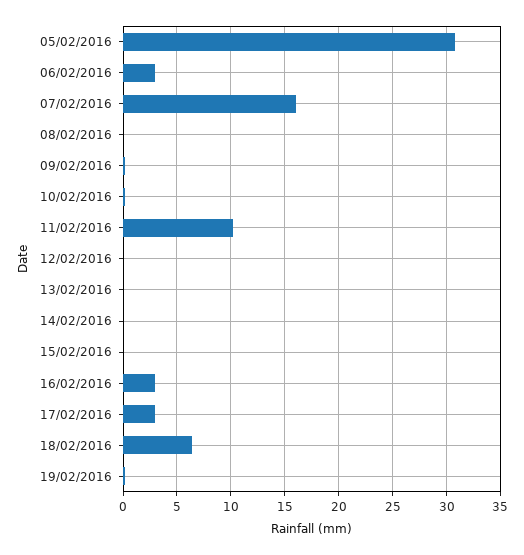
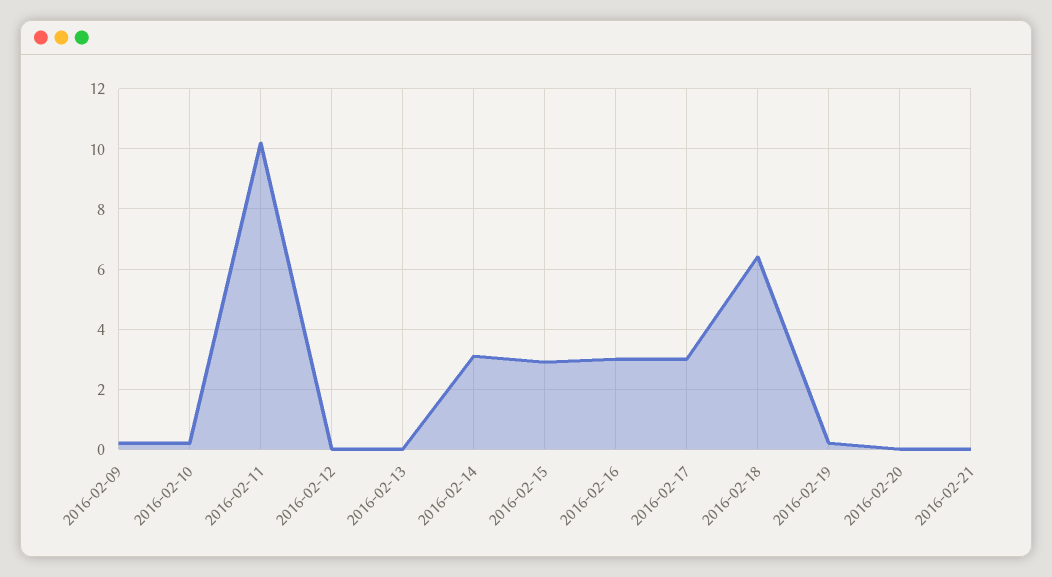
05/02/2016: 31 -> none
06/02/2016: 3 -> none
07/02/2016: 16 -> none
08/02/2016: 0 -> none
14/02/2016: 0 -> 3
15/02/2016: 0 -> 3
2016-02-20: none -> 0
2016-02-21: none -> 0

